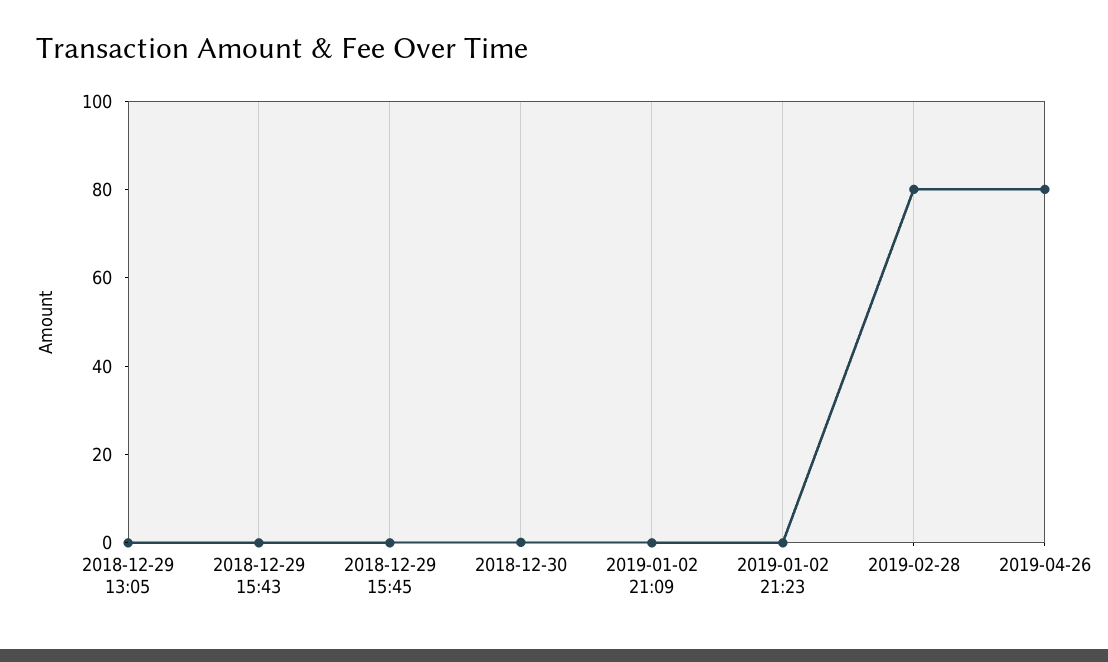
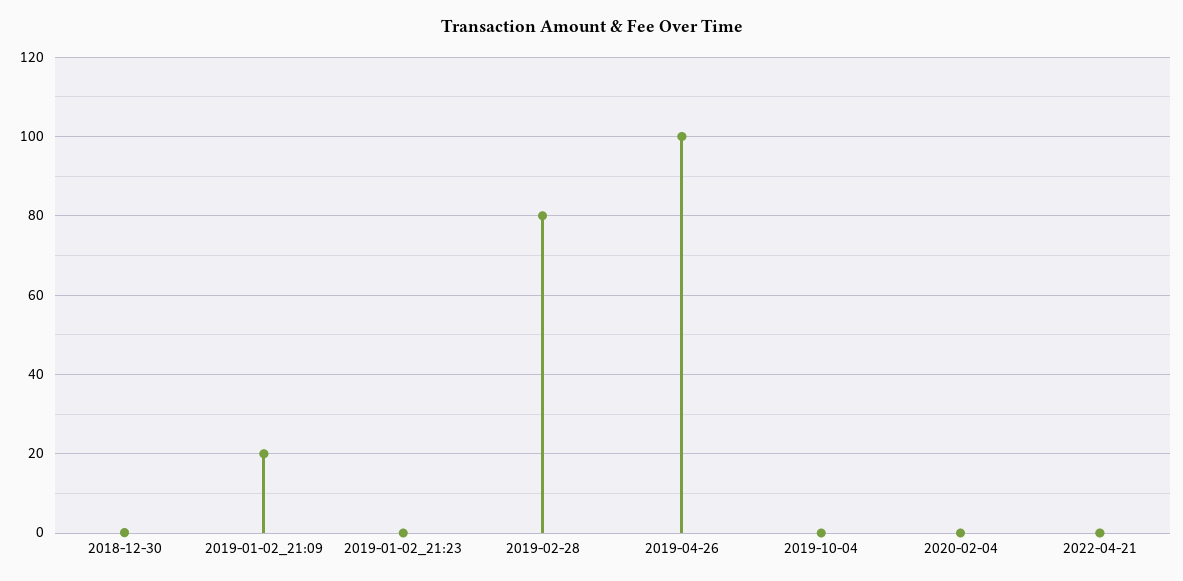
2018-12-29 13:05: 0 -> none
2018-12-29 15:43: 0 -> none
2018-12-29 15:45: 0 -> none
2019-01-02 21:09: 0 -> 20
2019-04-26: 80 -> 100
2019-10-04: none -> 0
2020-02-04: none -> 0
2022-04-21: none -> 0

